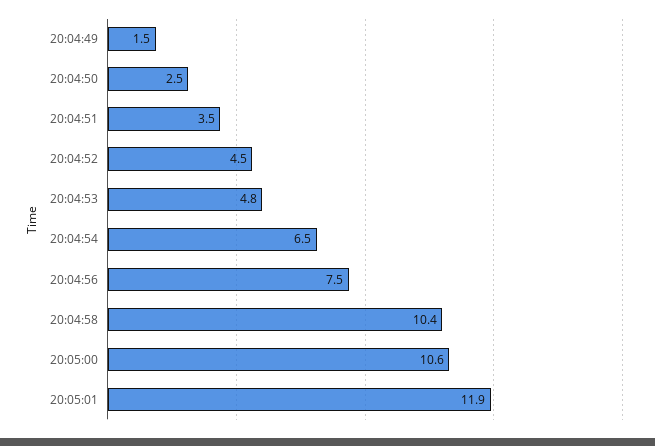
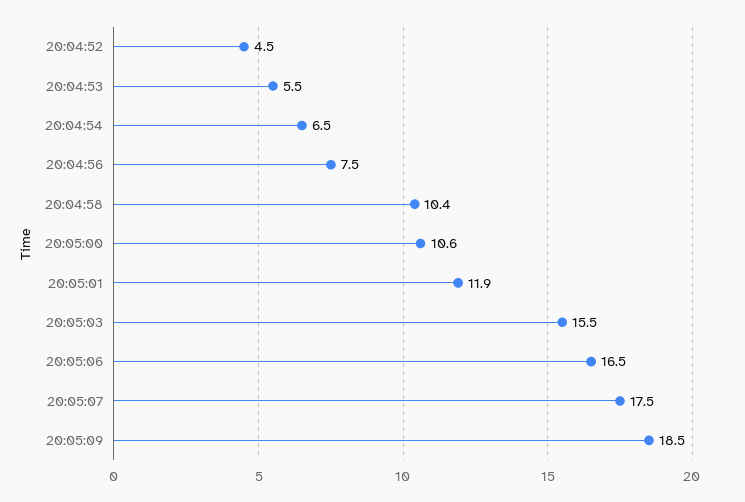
20:04:49: 1.5 -> none
20:04:50: 2.5 -> none
20:04:51: 3.5 -> none
20:04:53: 4.8 -> 5.5
20:05:03: none -> 15.5
20:05:06: none -> 16.5
20:05:07: none -> 17.5
20:05:09: none -> 18.5

